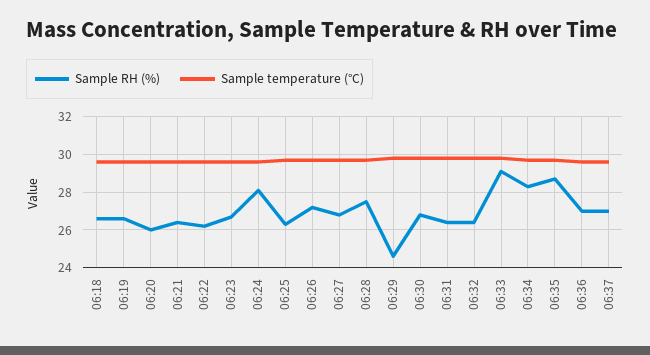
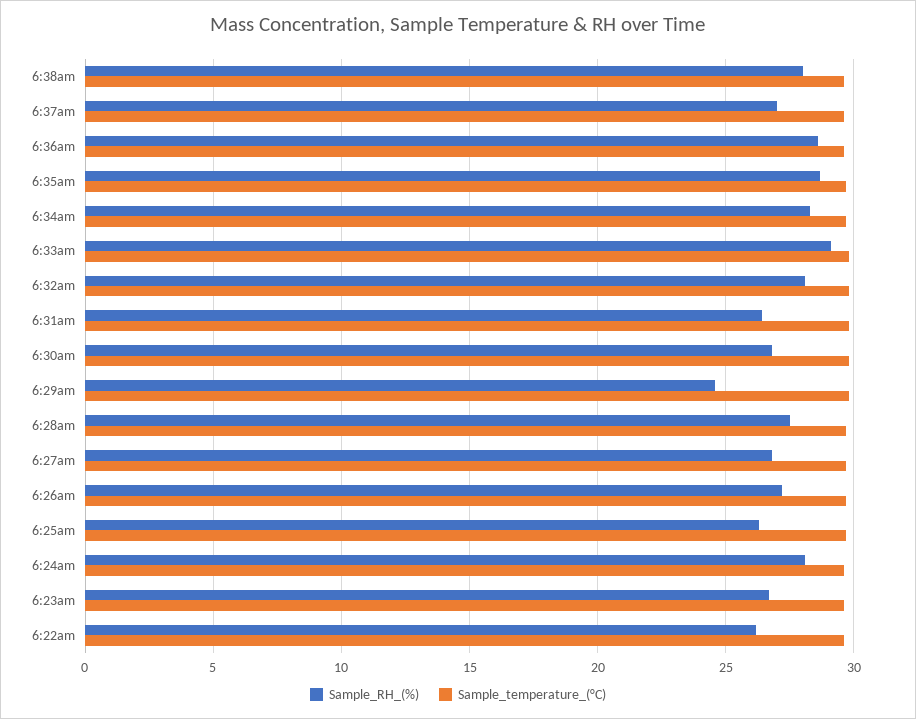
Sample RH (%), 06:18: 26.5 -> none
Sample temperature (°C), 06:18: 29.5 -> none
Sample RH (%), 06:19: 26.5 -> none
Sample temperature (°C), 06:19: 29.5 -> none
Sample RH (%), 06:20: 26 -> none
Sample temperature (°C), 06:20: 29.5 -> none
Sample RH (%), 06:21: 26.5 -> none
Sample temperature (°C), 06:21: 29.5 -> none
Sample RH (%), 06:32: 26.5 -> 28
Sample RH (%), 06:36: 27 -> 28.5
Sample RH (%), 6:38am: none -> 28
Sample temperature (°C), 6:38am: none -> 29.5

